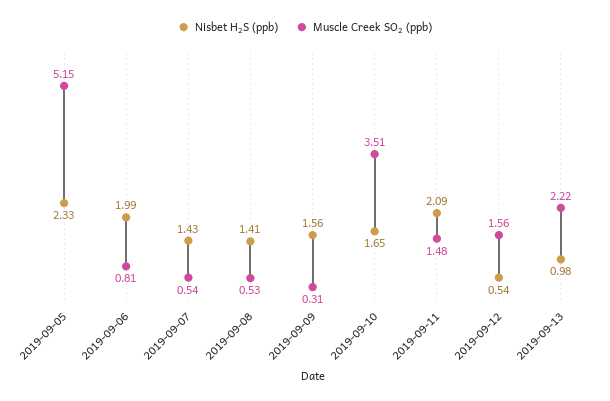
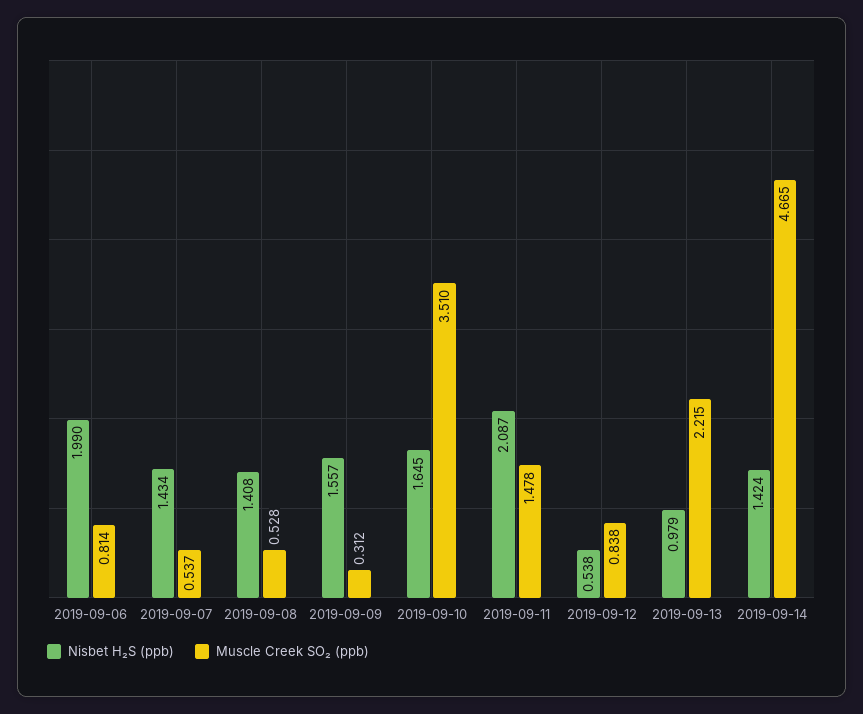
Nisbet H₂S (ppb), 2019-09-05: 2.33 -> none
Muscle Creek SO₂ (ppb), 2019-09-05: 5.15 -> none
Muscle Creek SO₂ (ppb), 2019-09-12: 1.56 -> 0.838
Nisbet H₂S (ppb), 2019-09-14: none -> 1.424
Muscle Creek SO₂ (ppb), 2019-09-14: none -> 4.665

